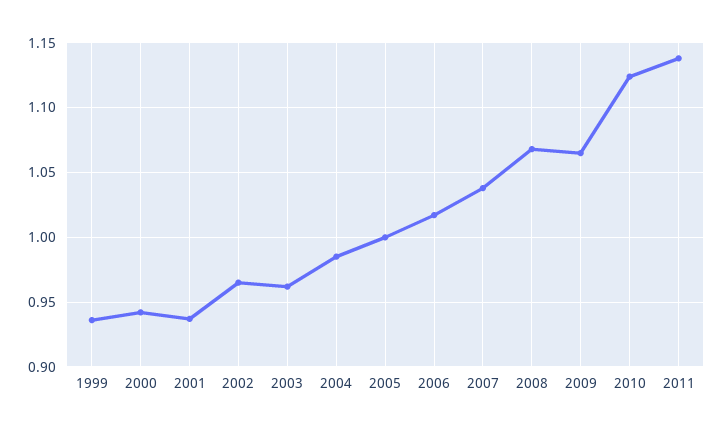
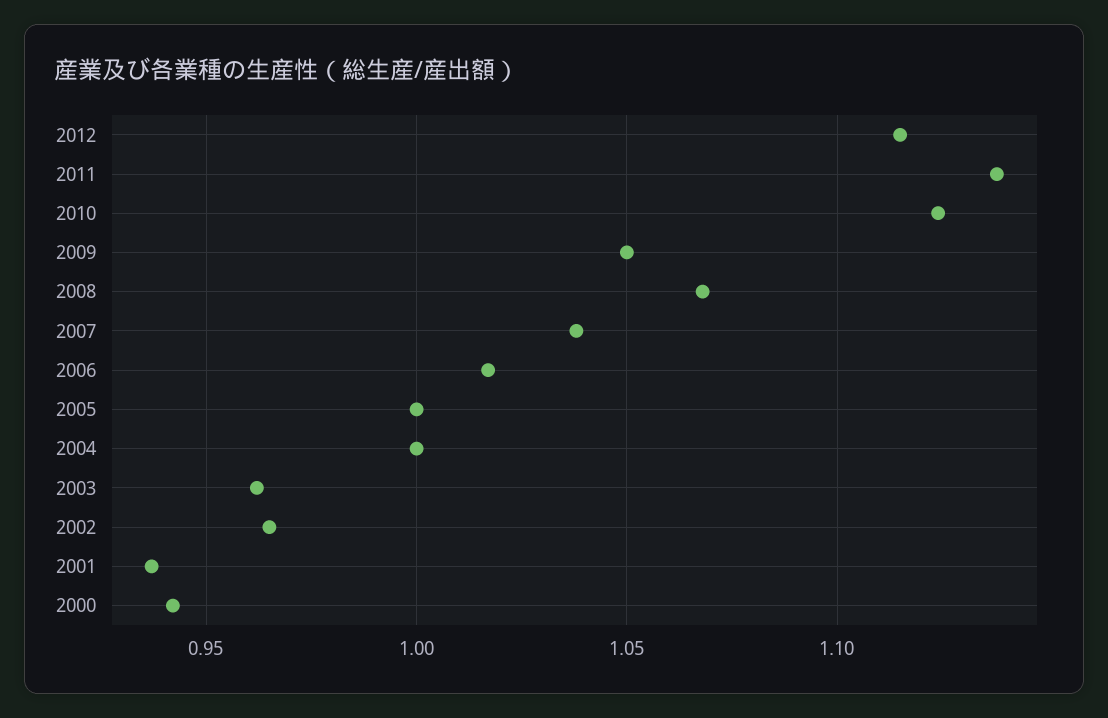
1999: 0.935 -> none
2004: 0.985 -> 1
2009: 1.065 -> 1.05
2012: none -> 1.115

